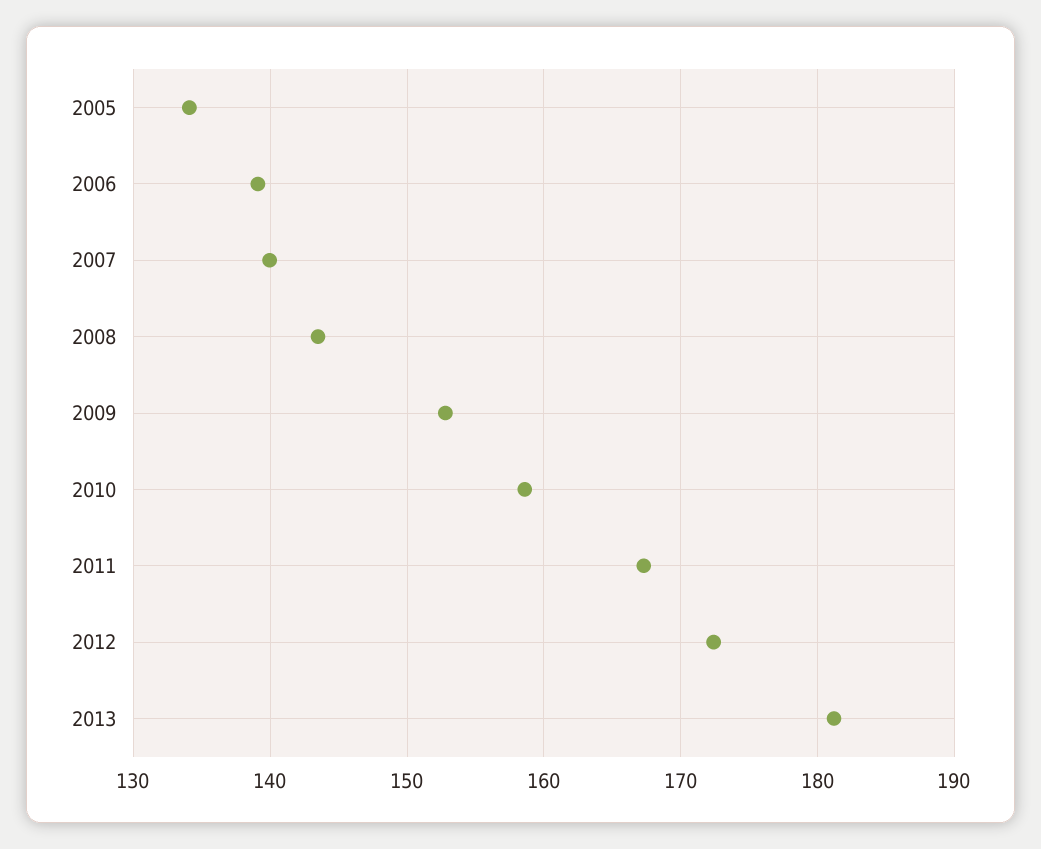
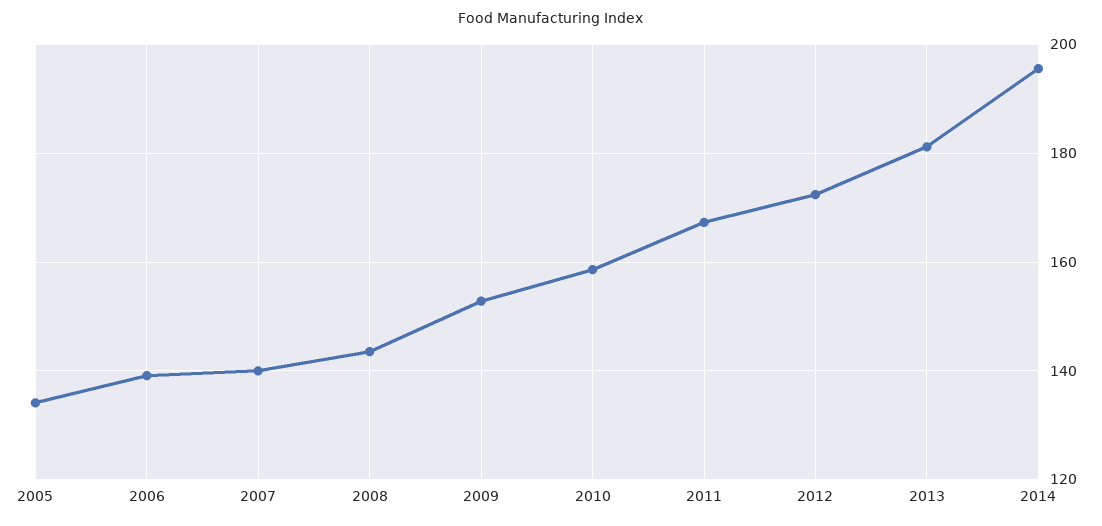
2014: none -> 196

